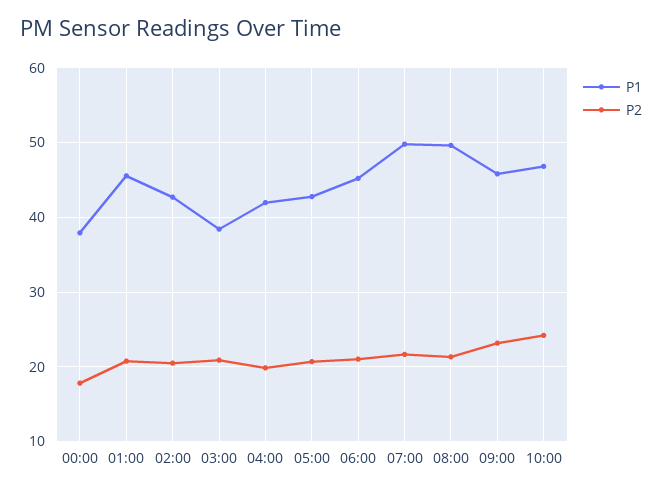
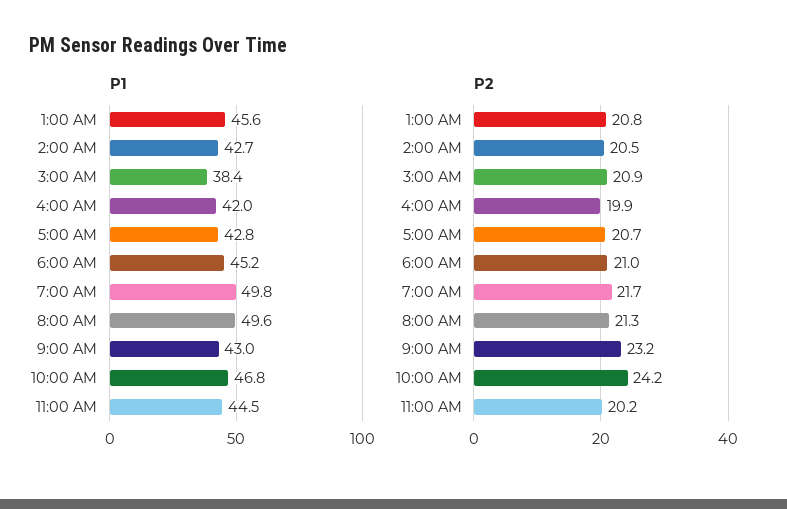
P1, 00:00: 38 -> none
P2, 00:00: 18 -> none
P1, 09:00: 46 -> 43
P1, 11:00 AM: none -> 44.5
P2, 11:00 AM: none -> 20.2

